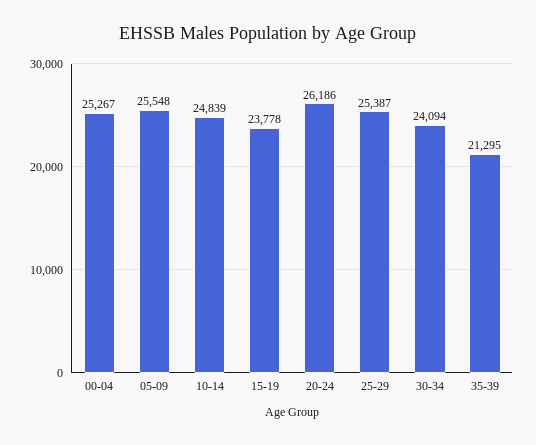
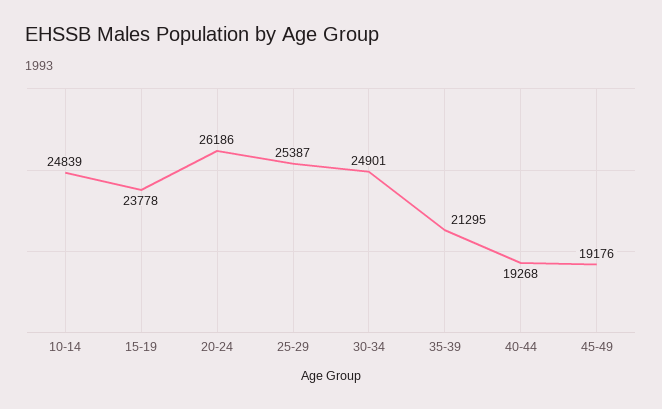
00-04: 25267 -> none
05-09: 25548 -> none
30-34: 24094 -> 24901
40-44: none -> 19268
45-49: none -> 19176

